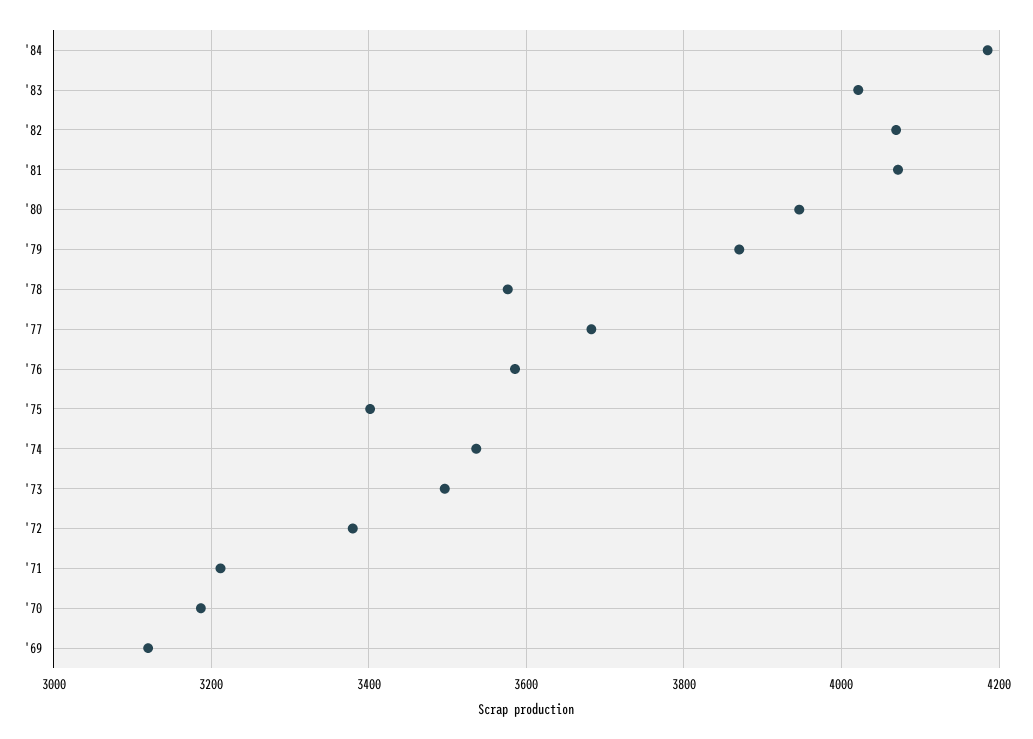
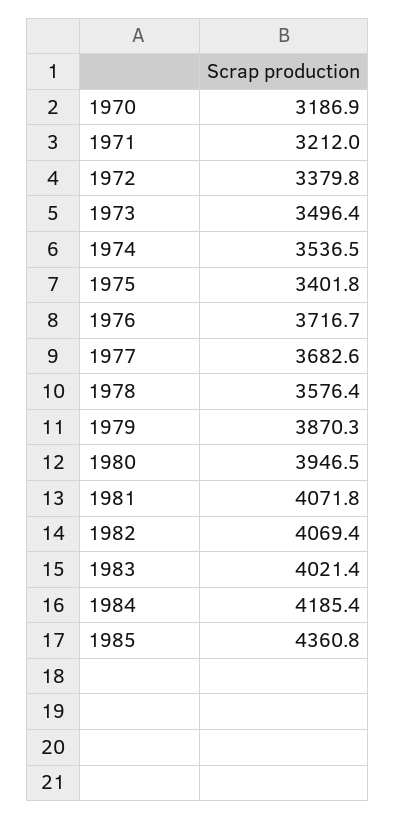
'76: 3580 -> 3716.7
'69: 3120 -> none
1985: none -> 4360.8

